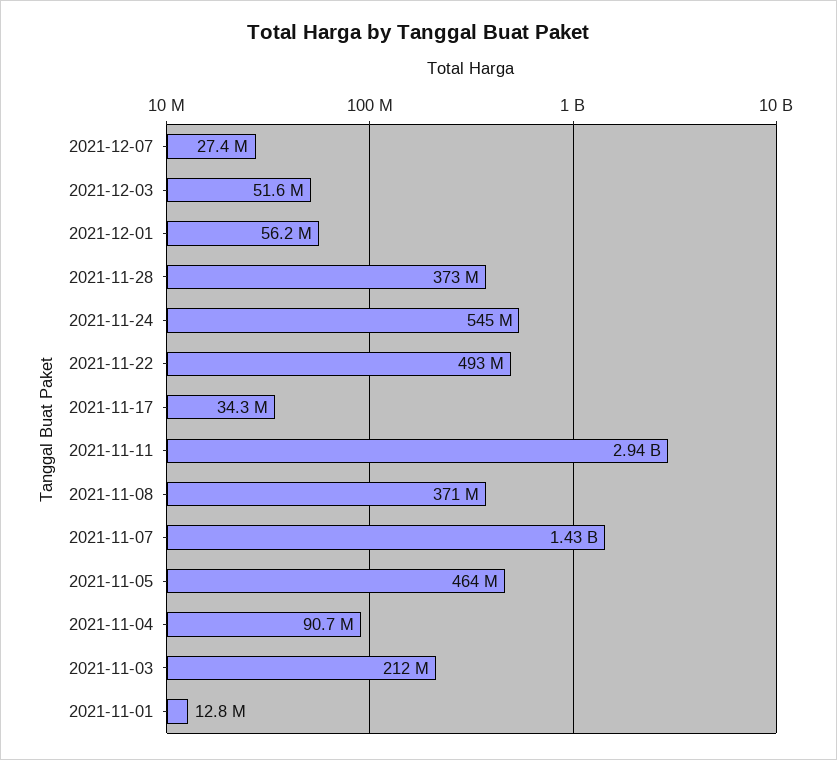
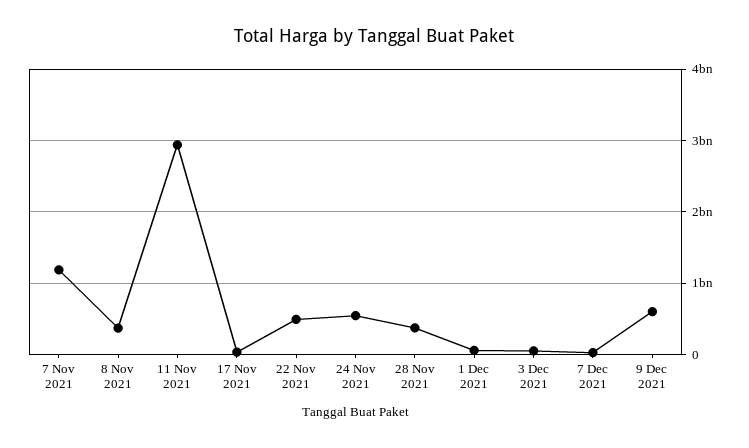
2021-11-07: 1430000000 -> 1200000000
2021-11-05: 464000000 -> none
2021-11-04: 90700000 -> none
2021-11-03: 212000000 -> none
2021-11-01: 12800000 -> none
9 Dec 2021: none -> 600000000

